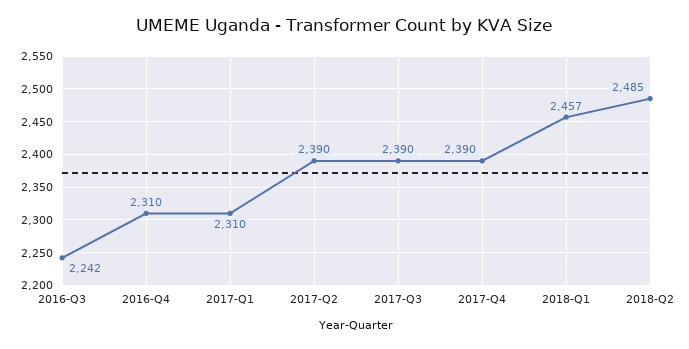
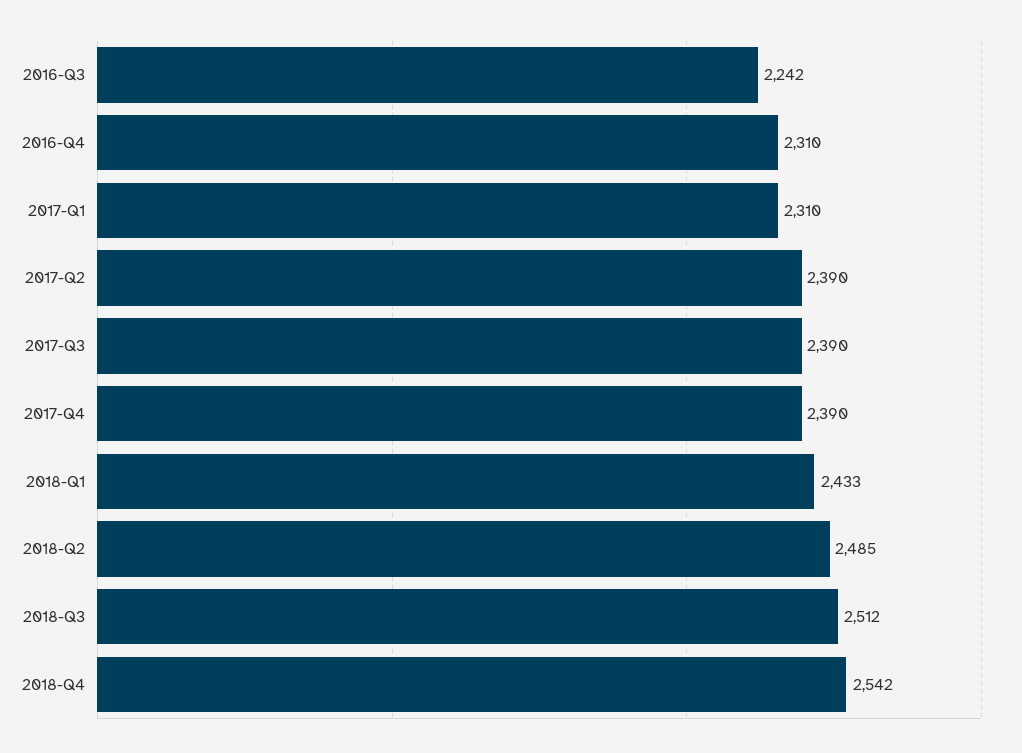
2018-Q1: 2457 -> 2433
2018-Q3: none -> 2512
2018-Q4: none -> 2542

